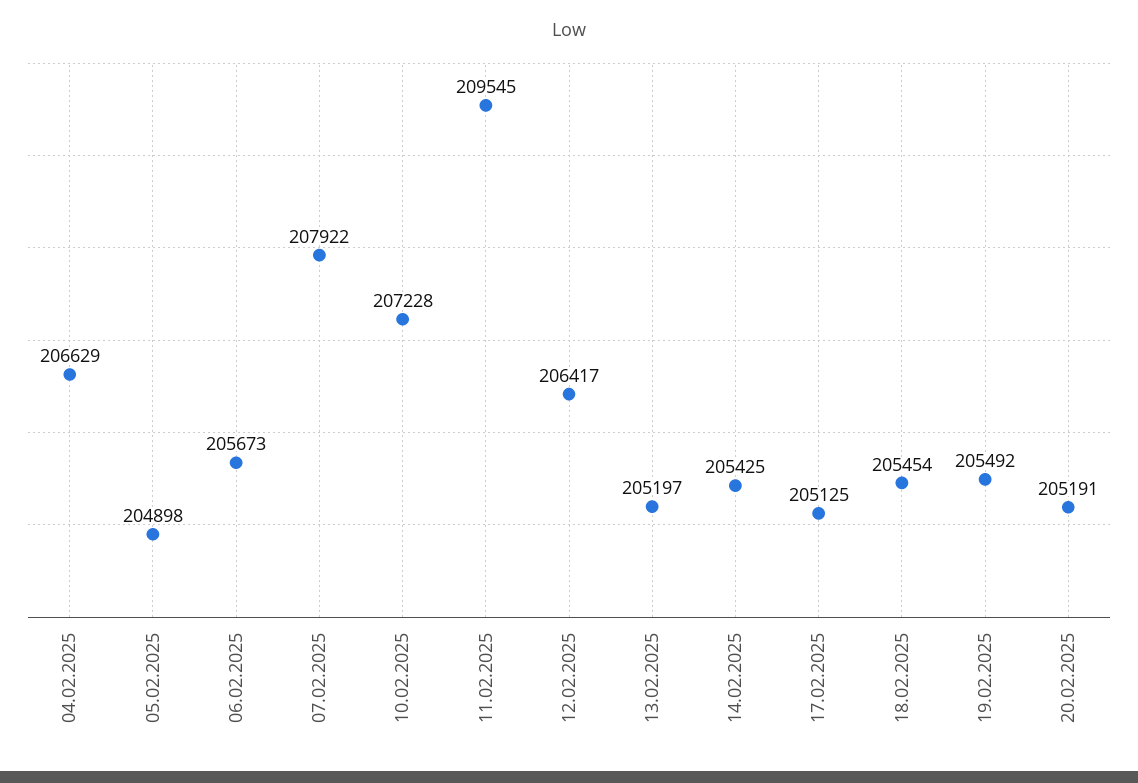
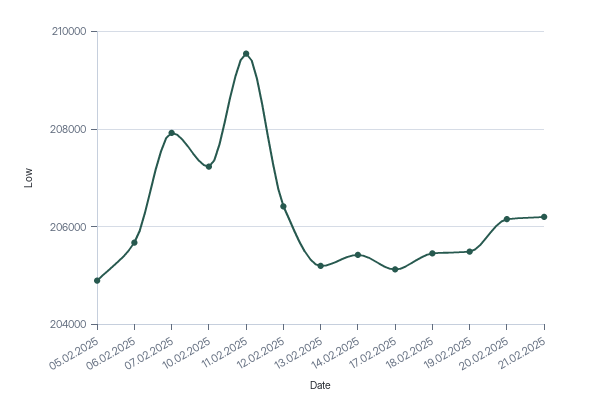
04.02.2025: 206629 -> none
20.02.2025: 205191 -> 206200
21.02.2025: none -> 206200

